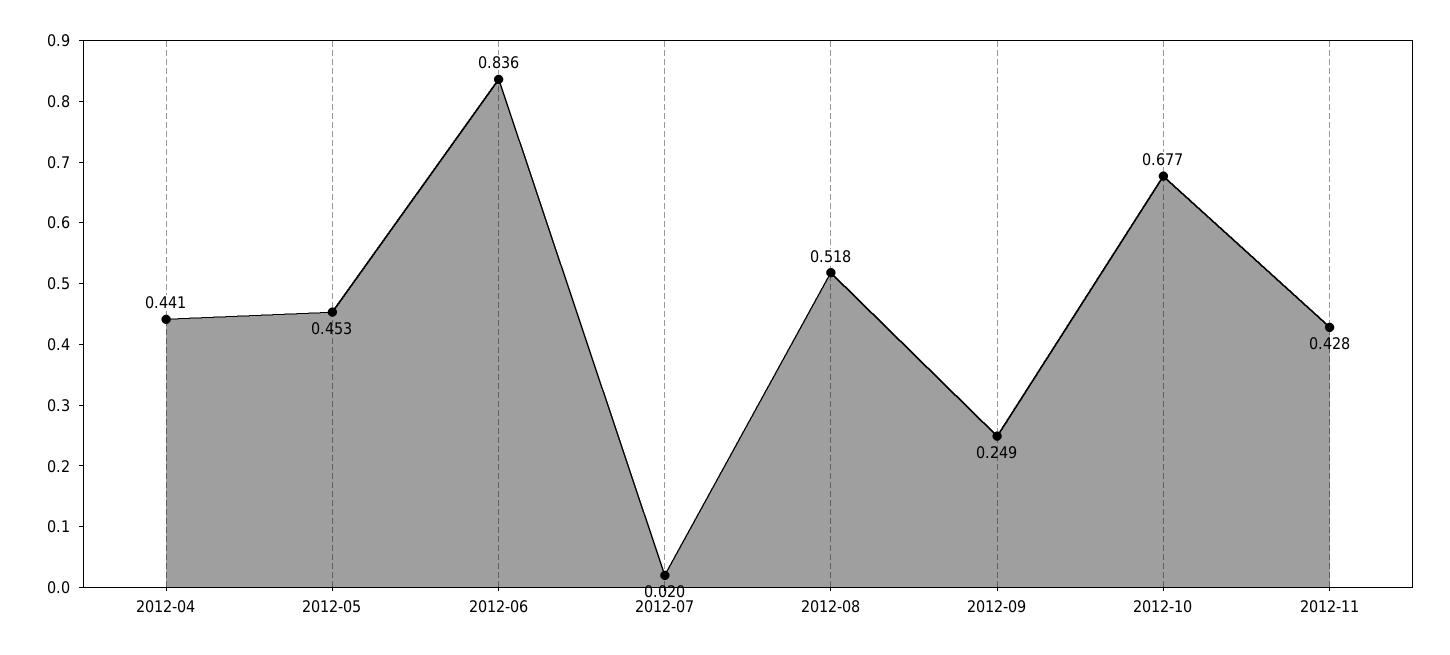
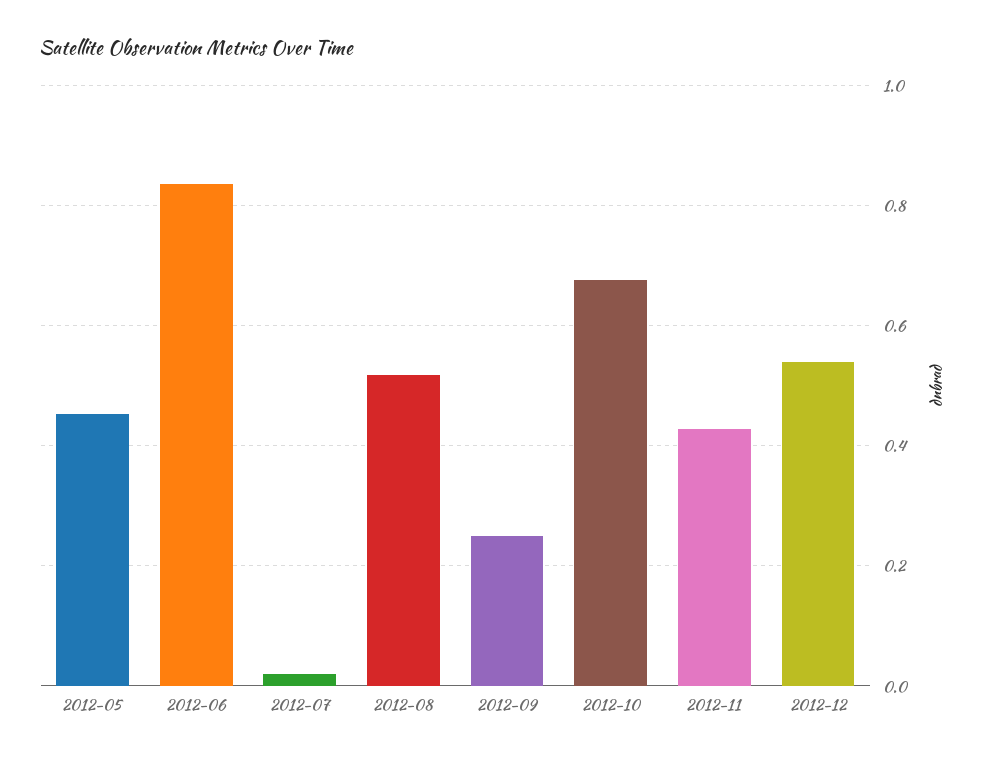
2012-04: 0.441 -> none
2012-12: none -> 0.54

